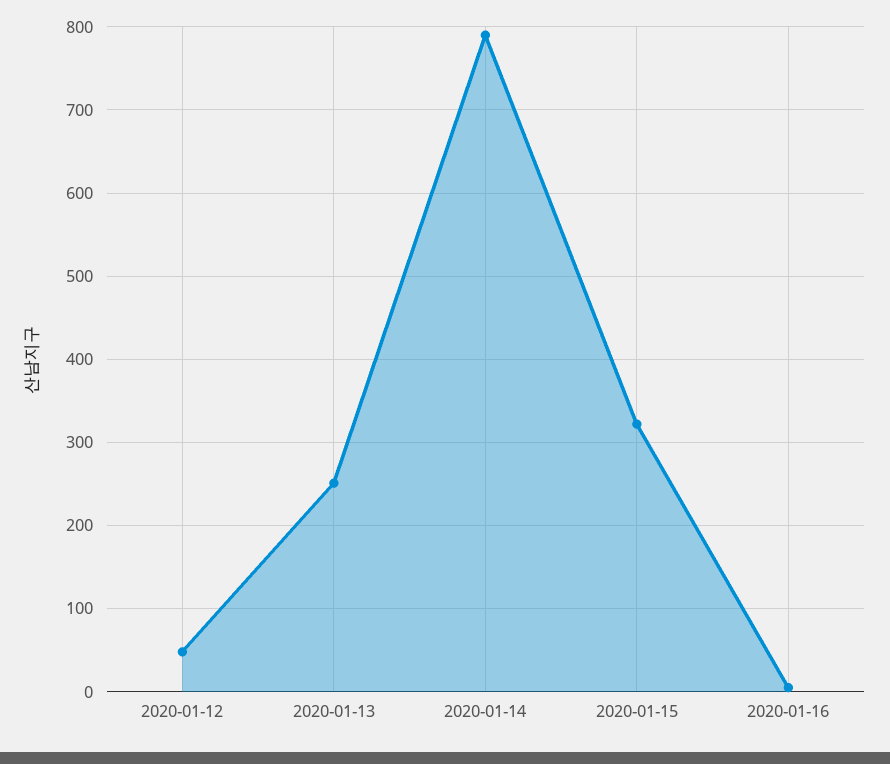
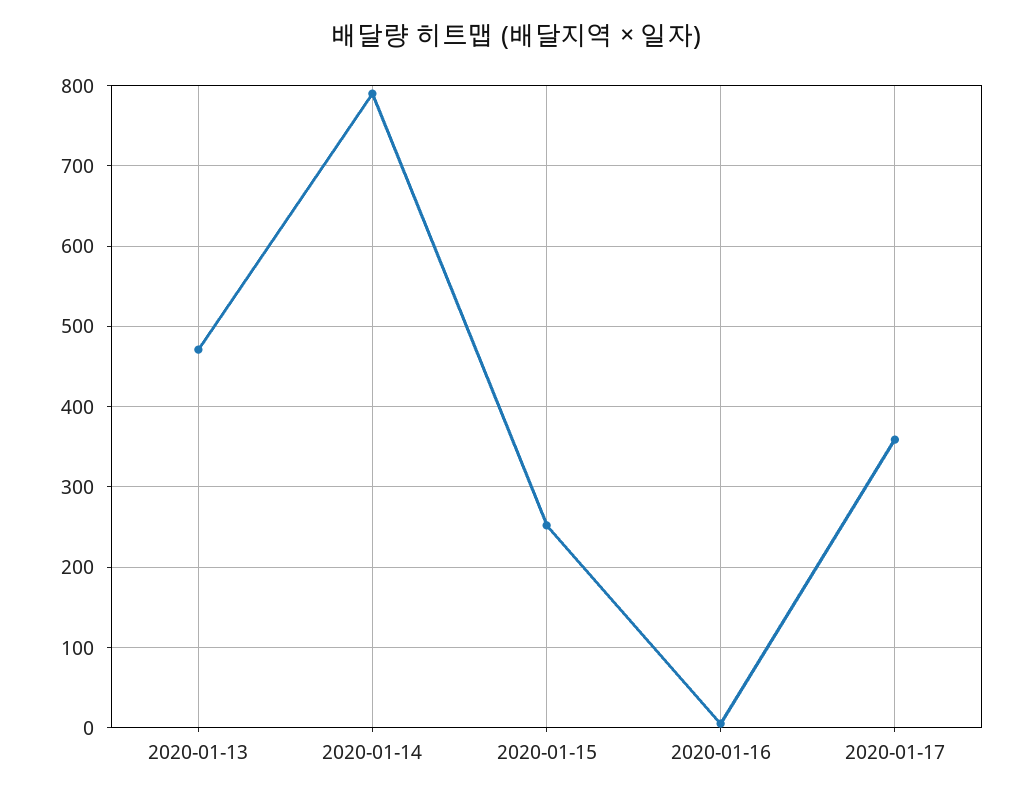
2020-01-12: 50 -> none
2020-01-13: 250 -> 470
2020-01-15: 320 -> 250
2020-01-17: none -> 360

